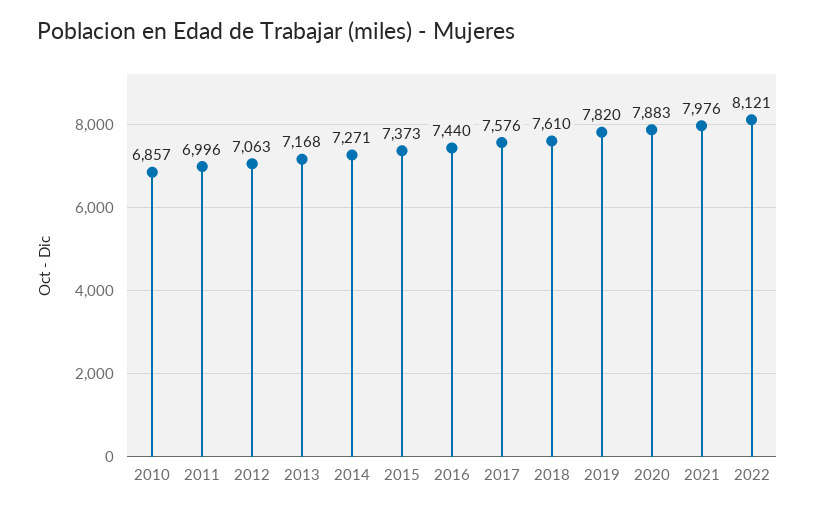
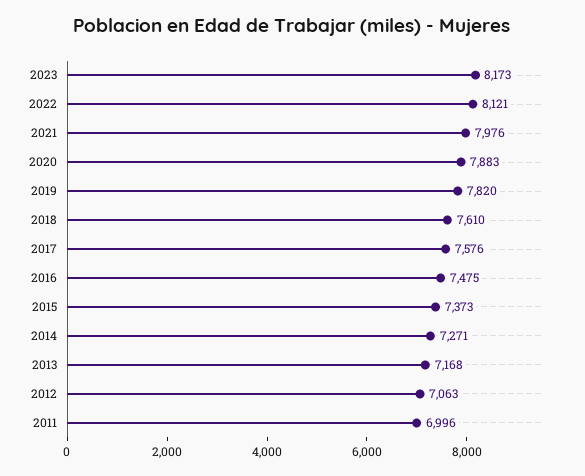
2010: 6857 -> none
2016: 7440 -> 7475
2023: none -> 8173

